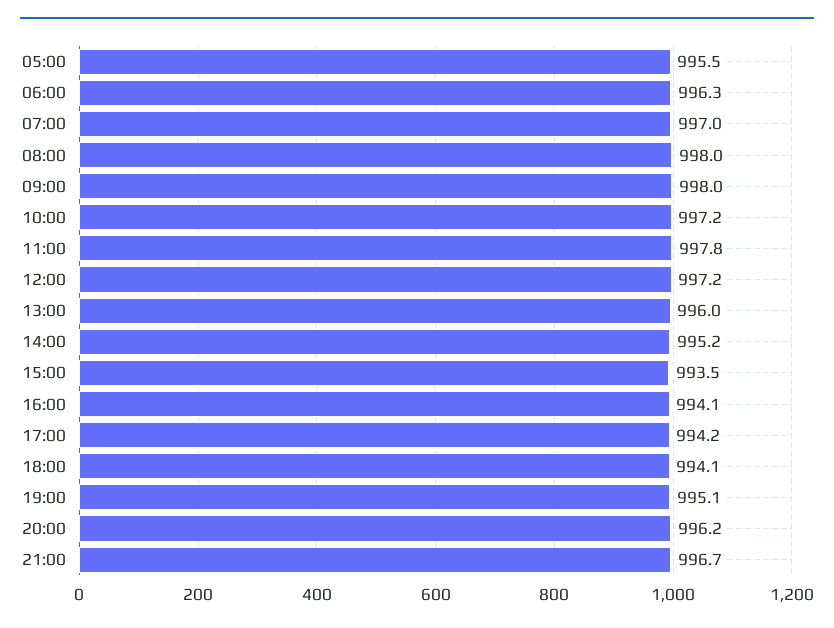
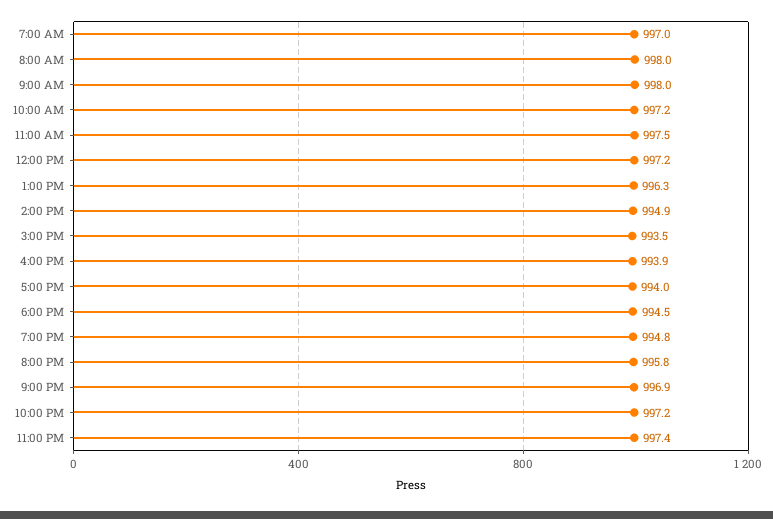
05:00: 995.5 -> none
06:00: 996.3 -> none
11:00: 997.8 -> 997.5
13:00: 996 -> 996.3
14:00: 995.2 -> 994.9
16:00: 994.1 -> 993.9
17:00: 994.2 -> 994
18:00: 994.1 -> 994.5
19:00: 995.1 -> 994.8
20:00: 996.2 -> 995.8
21:00: 996.7 -> 996.9
10:00 PM: none -> 997.2
11:00 PM: none -> 997.4

